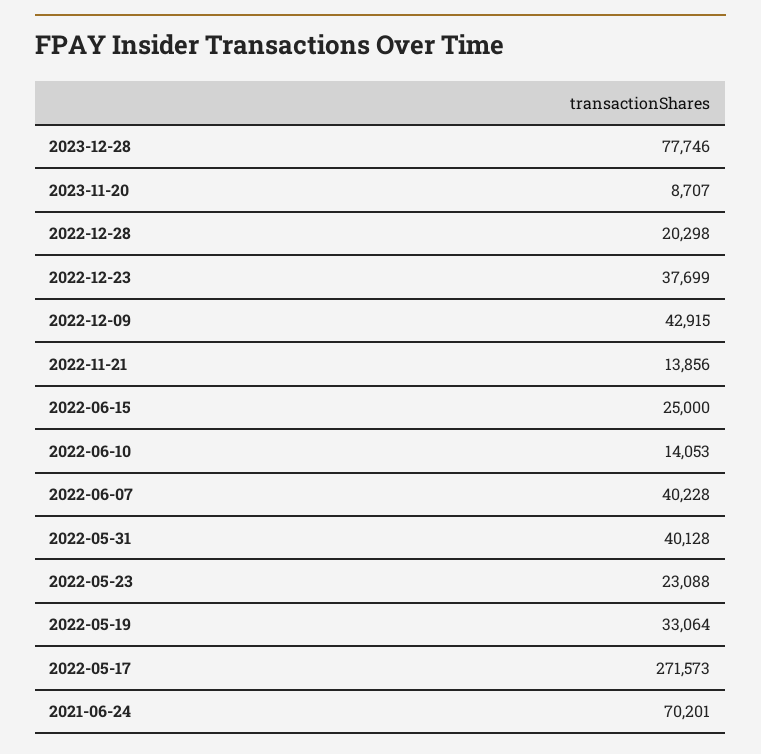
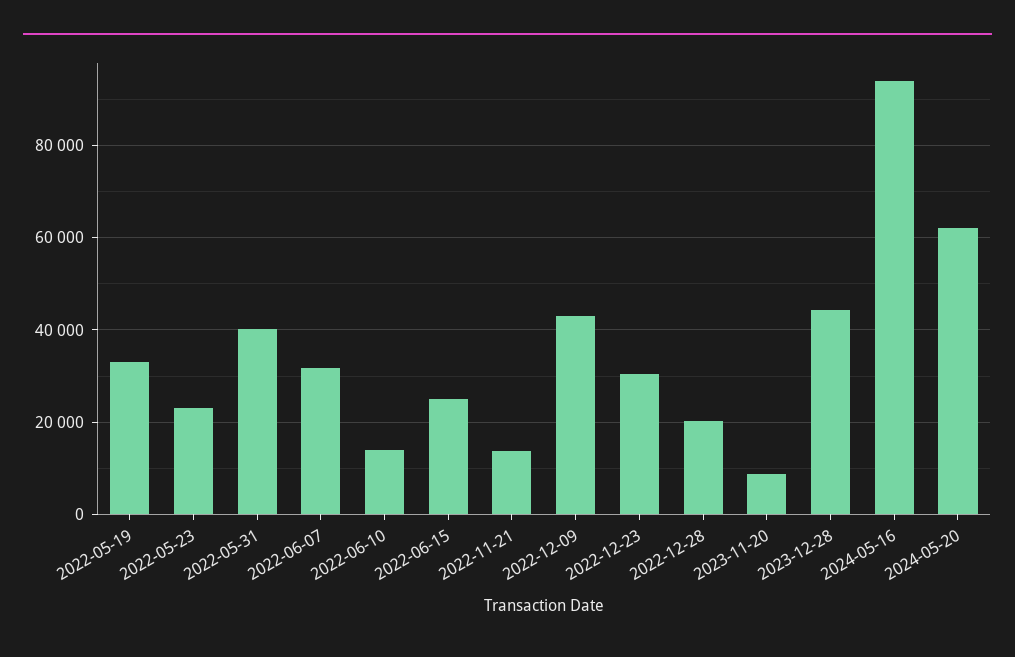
2023-12-28: 77746 -> 44000
2022-12-23: 37699 -> 30000
2022-06-07: 40228 -> 32000
2022-05-17: 271573 -> none
2021-06-24: 70201 -> none
2024-05-16: none -> 94000
2024-05-20: none -> 62000

